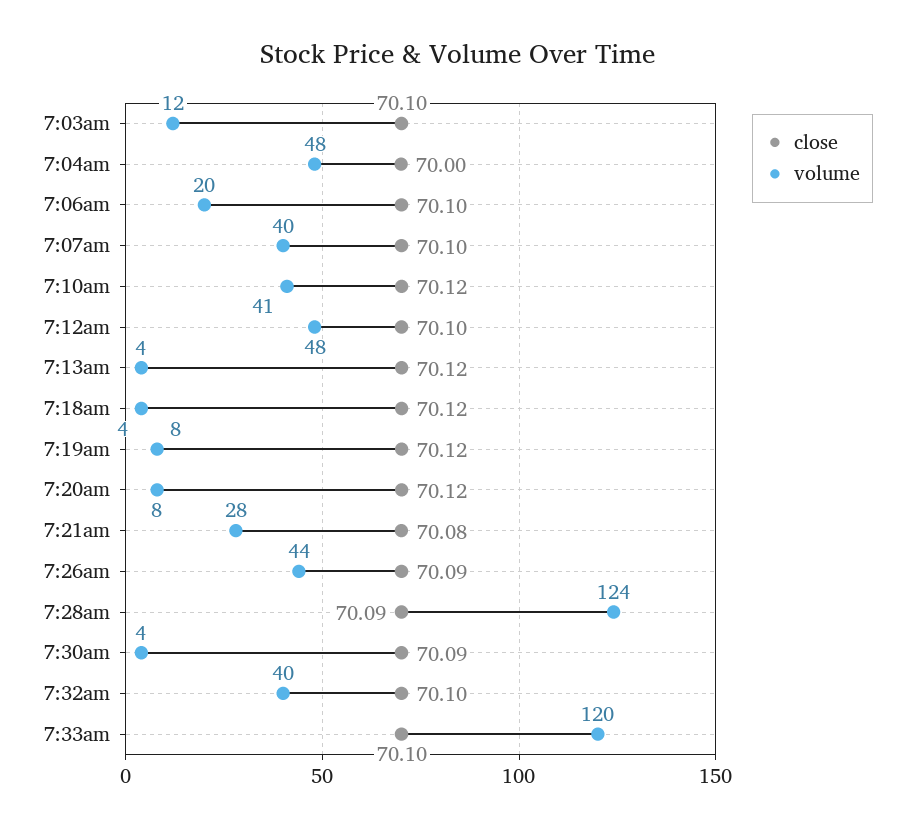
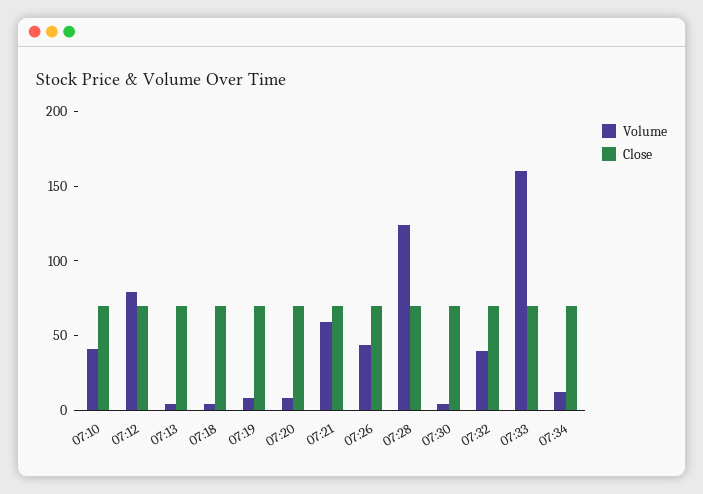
close, 7:03am: 70.1 -> none
volume, 7:03am: 12 -> none
close, 7:04am: 70 -> none
volume, 7:04am: 48 -> none
close, 7:06am: 70.1 -> none
volume, 7:06am: 20 -> none
close, 7:07am: 70.1 -> none
volume, 7:07am: 40 -> none
volume, 7:12am: 48 -> 80
volume, 7:21am: 28 -> 60
volume, 7:33am: 120 -> 160
volume, 07:34: none -> 10
close, 07:34: none -> 70

